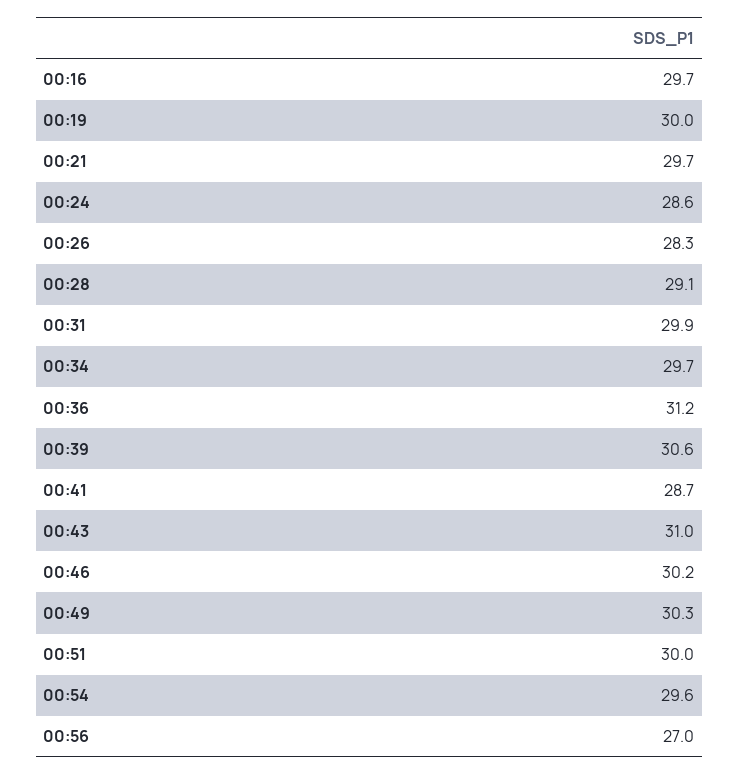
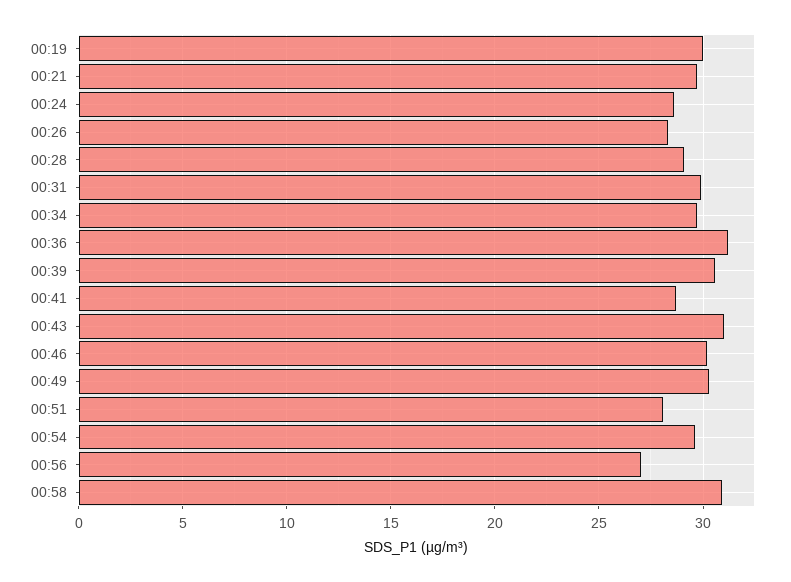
00:16: 29.7 -> none
00:51: 30 -> 28
00:58: none -> 31

